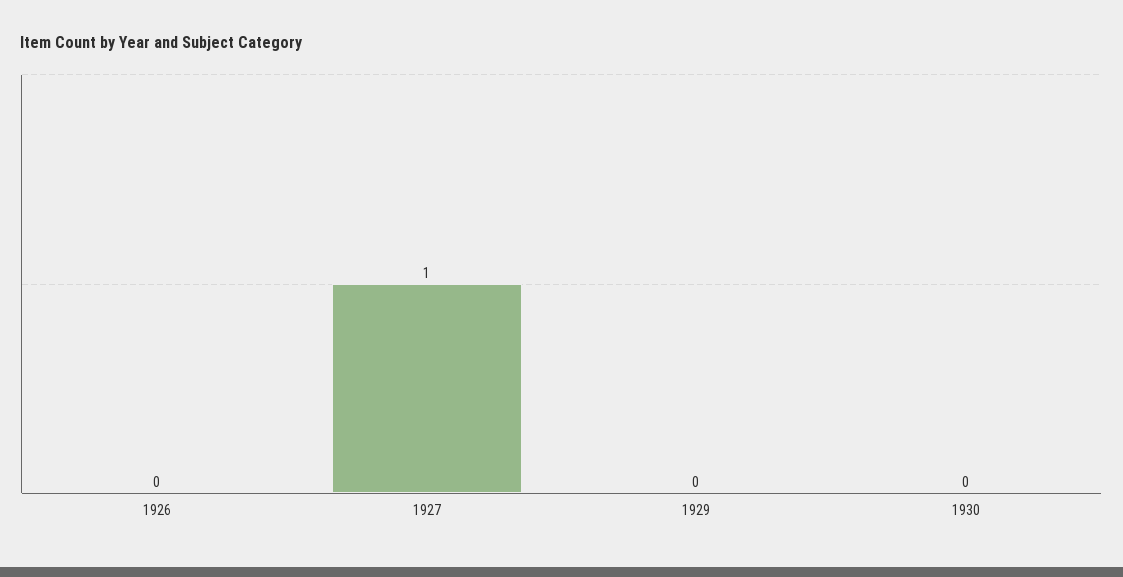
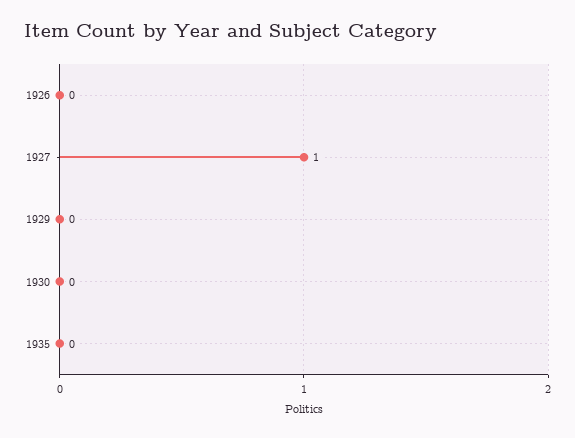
1935: none -> 0

